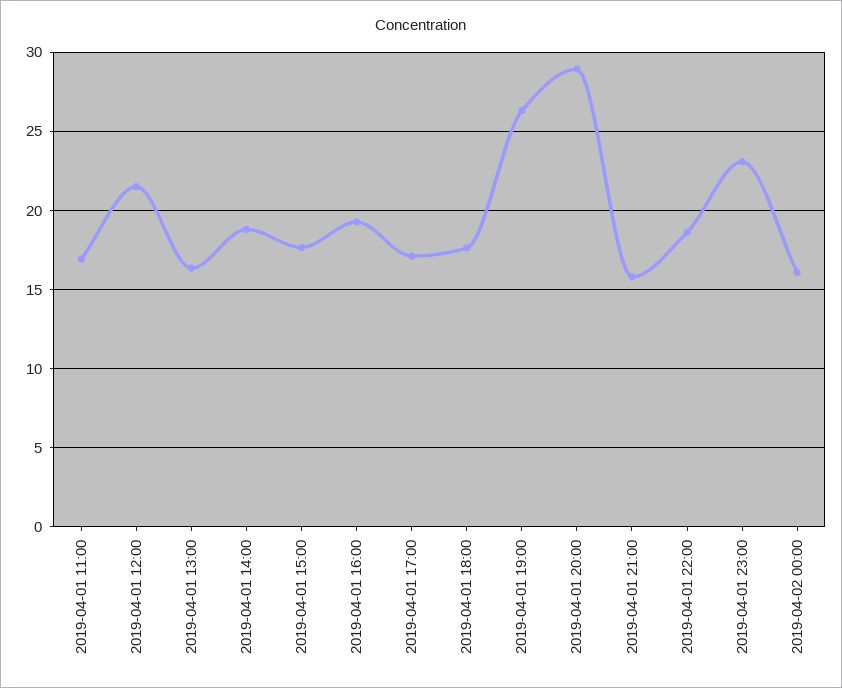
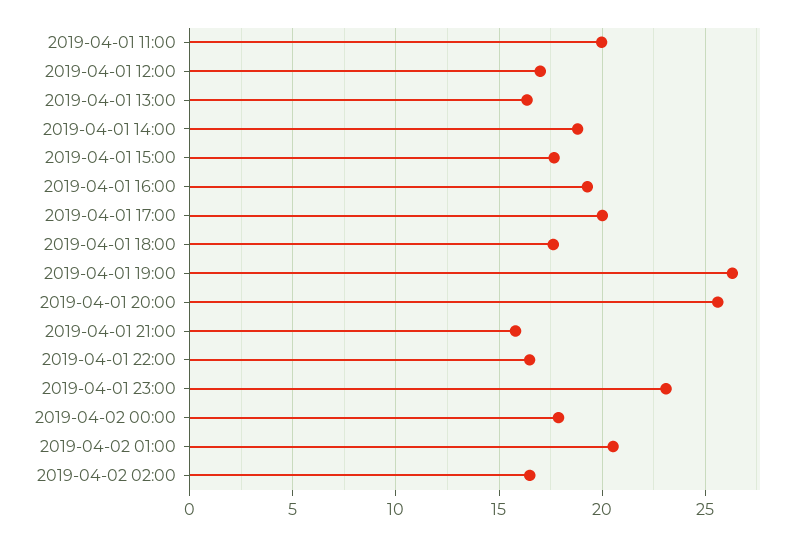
2019-04-01 11:00: 17 -> 20
2019-04-01 12:00: 21.5 -> 17
2019-04-01 17:00: 17 -> 20
2019-04-01 20:00: 29 -> 25.5
2019-04-01 22:00: 18.5 -> 16.5
2019-04-02 00:00: 16 -> 18
2019-04-02 01:00: none -> 20.5
2019-04-02 02:00: none -> 16.5

